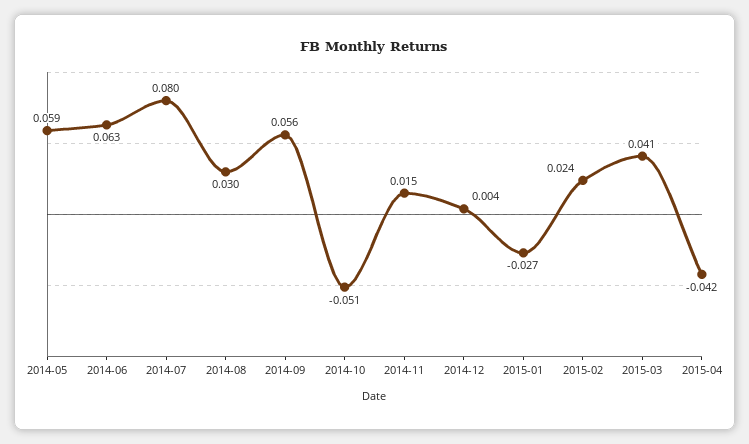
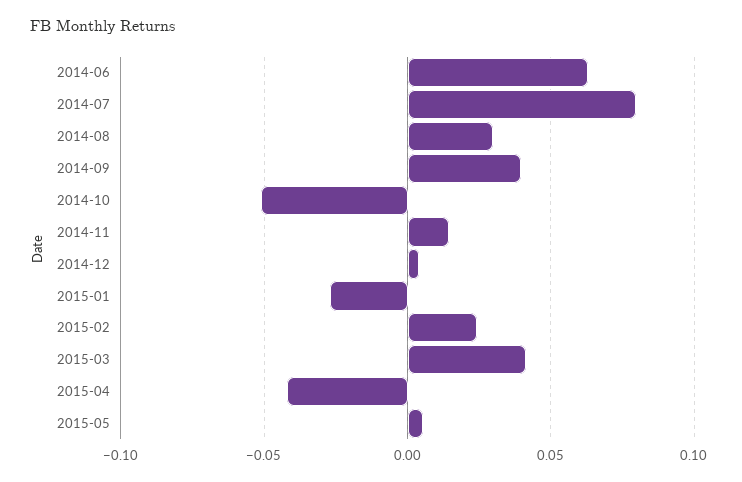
2014-05: 0.059 -> none
2014-09: 0.056 -> 0.04
2015-05: none -> 0.005

